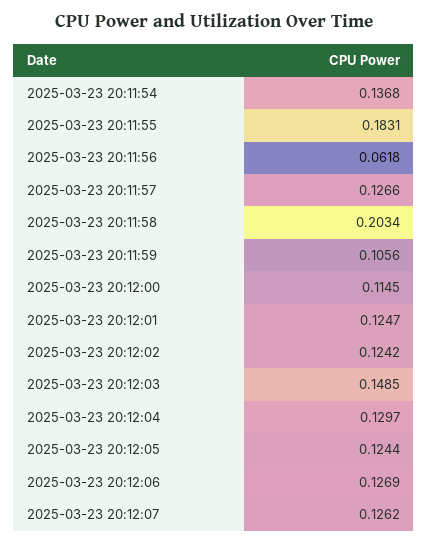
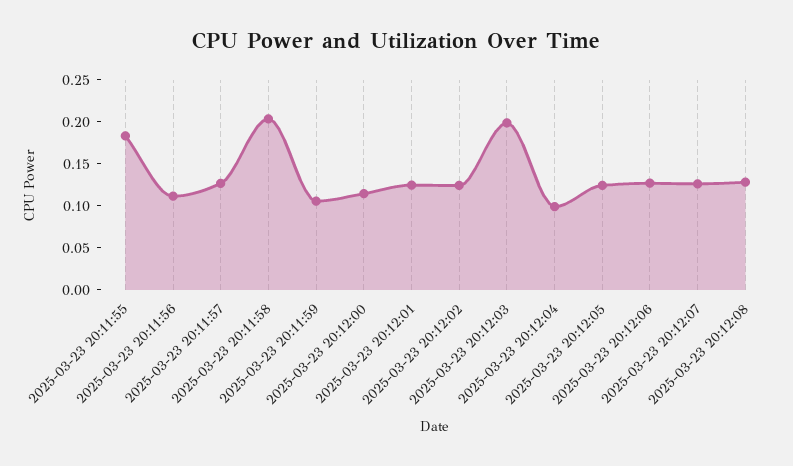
2025-03-23 20:11:54: 0.1368 -> none
2025-03-23 20:11:56: 0.0618 -> 0.11
2025-03-23 20:12:03: 0.1485 -> 0.2
2025-03-23 20:12:04: 0.1297 -> 0.1
2025-03-23 20:12:08: none -> 0.13

